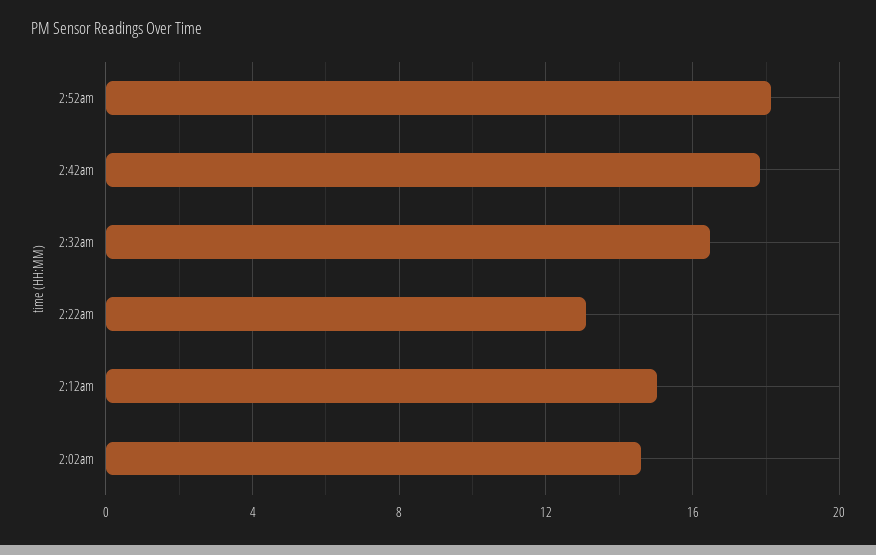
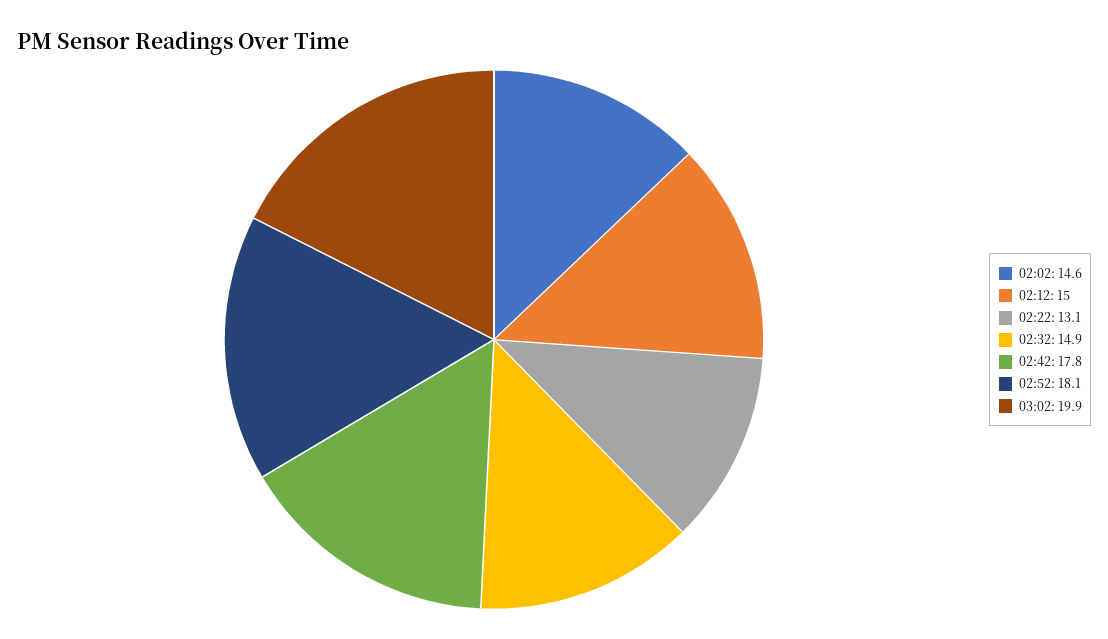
2:32am: 16.5 -> 14.9
03:02: none -> 19.9

